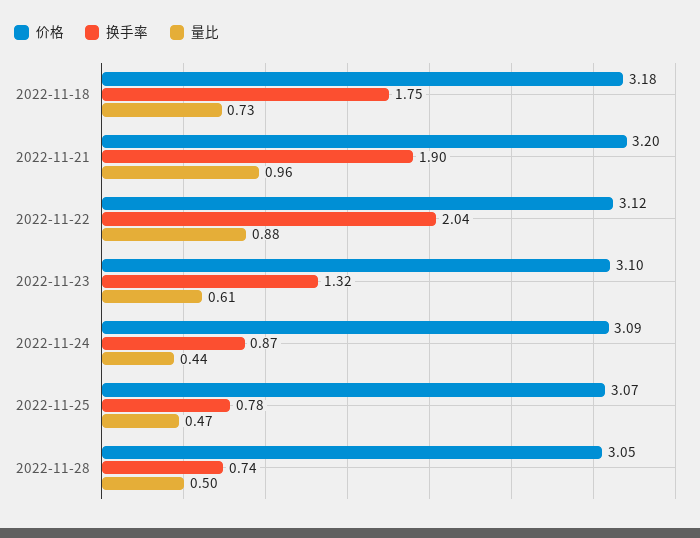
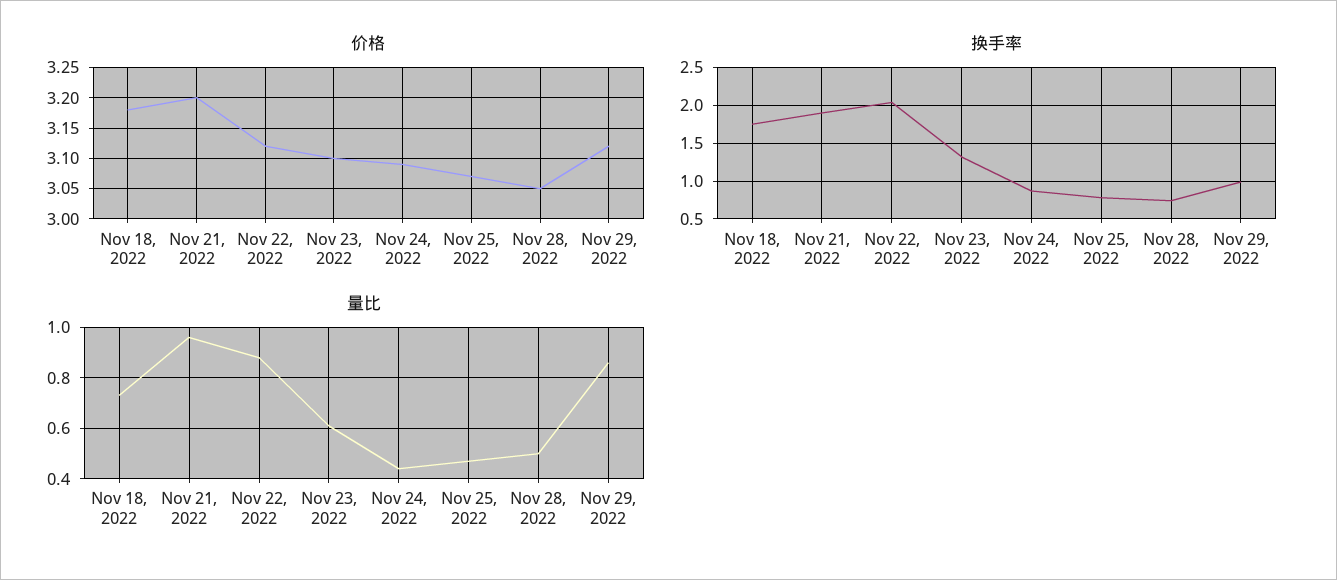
价格, Nov 29, 2022: none -> 3.12
换手率, Nov 29, 2022: none -> 1
量比, Nov 29, 2022: none -> 0.85

